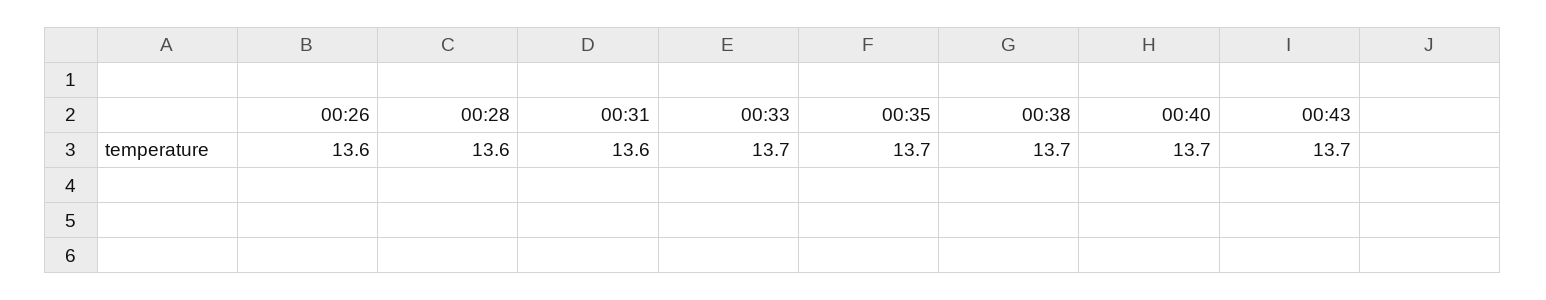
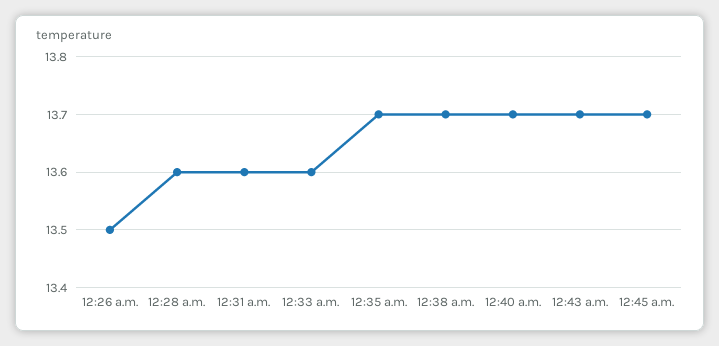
00:26: 13.6 -> 13.5
00:33: 13.7 -> 13.6
12:45 a.m.: none -> 13.7

